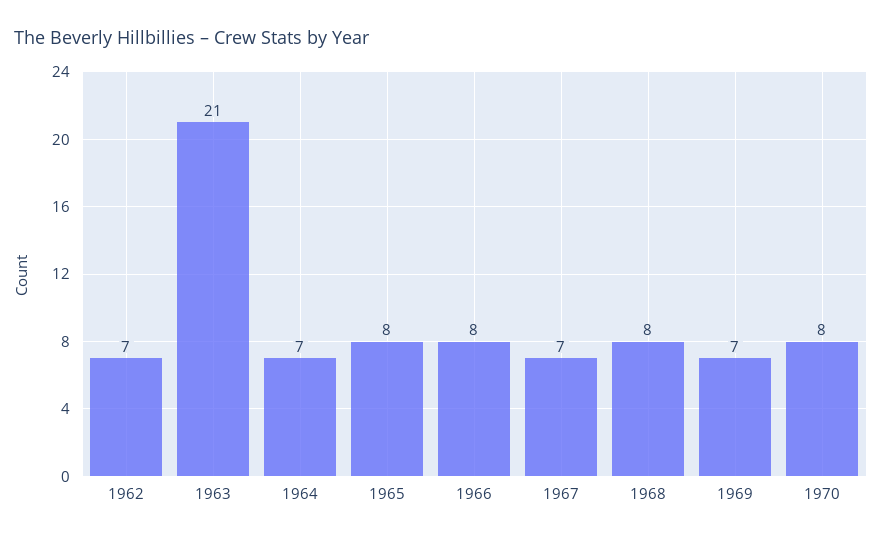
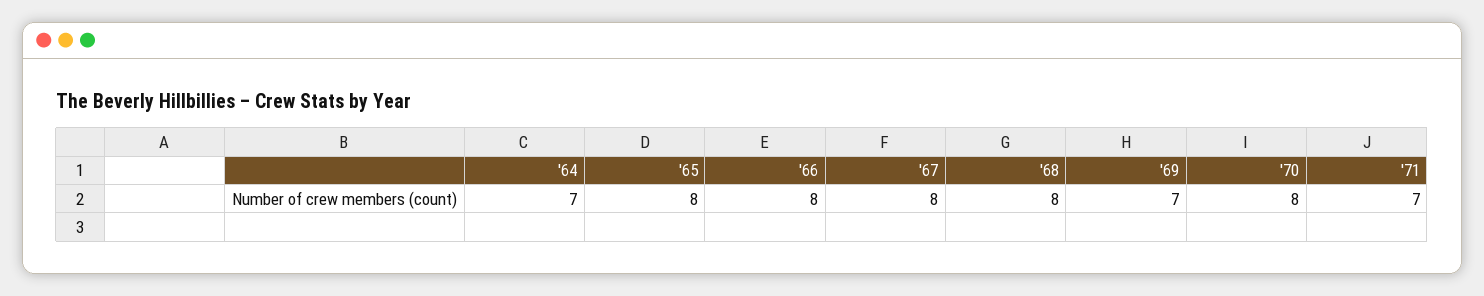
1962: 7 -> none
1963: 21 -> none
1967: 7 -> 8
'71: none -> 7

